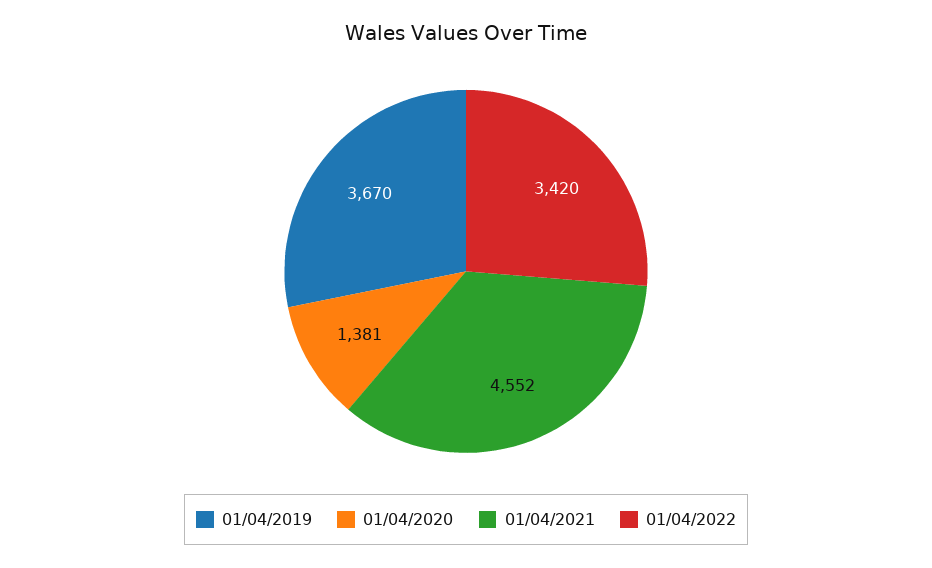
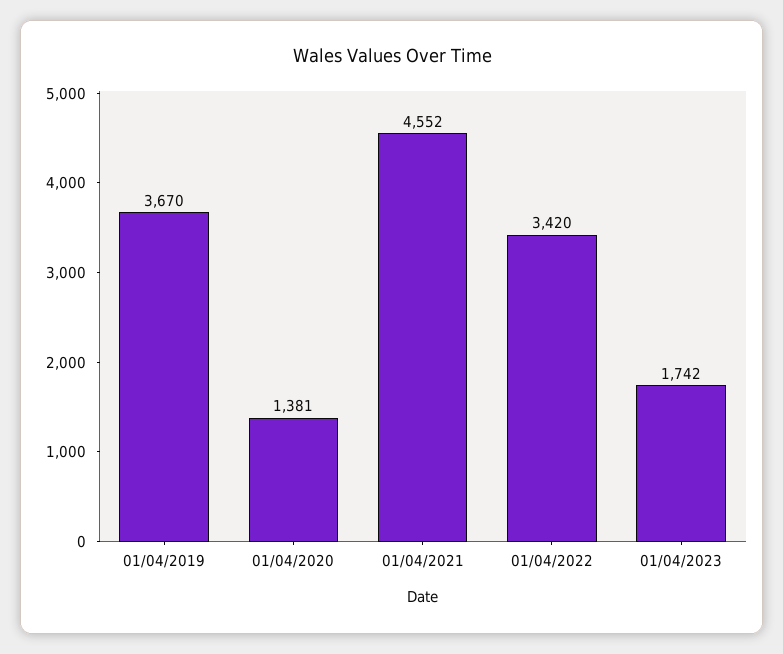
01/04/2023: none -> 1742

